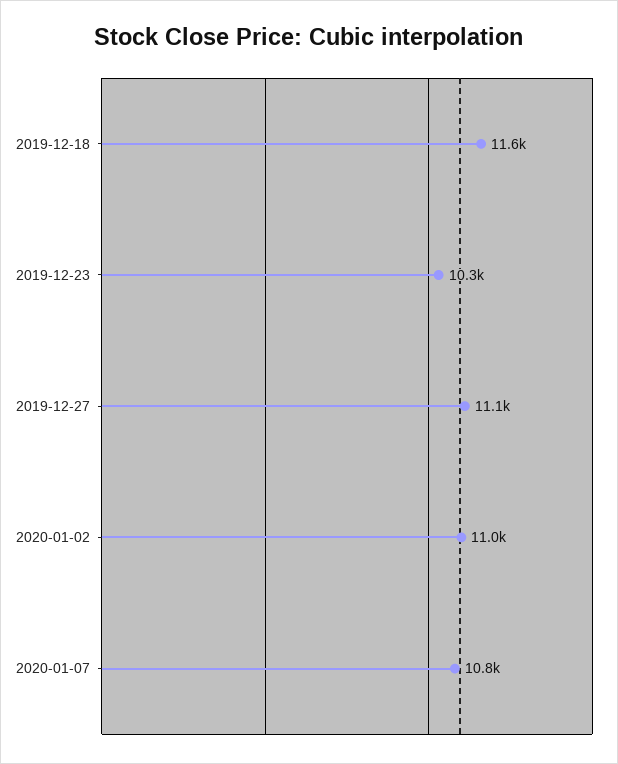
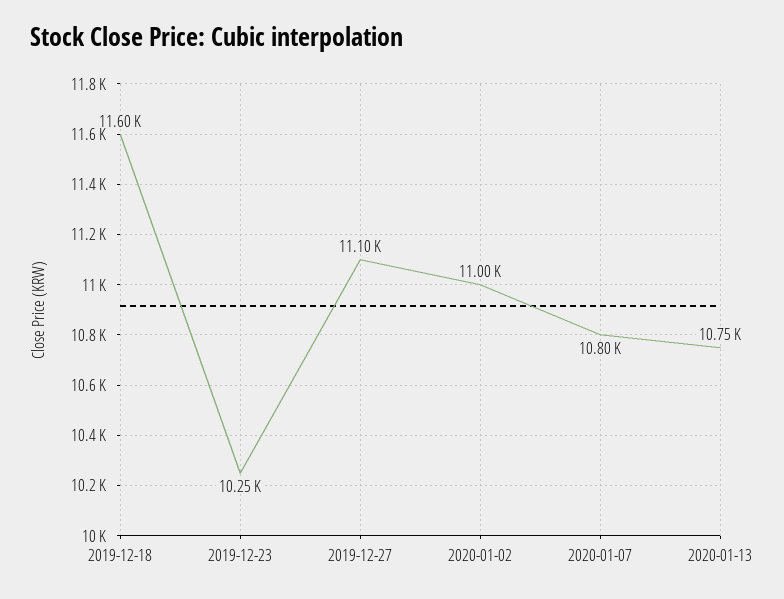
2020-01-13: none -> 10750

